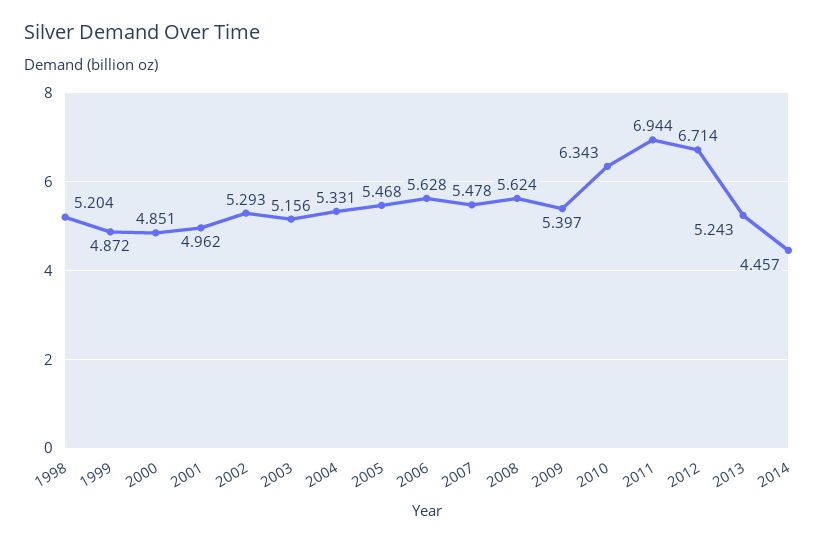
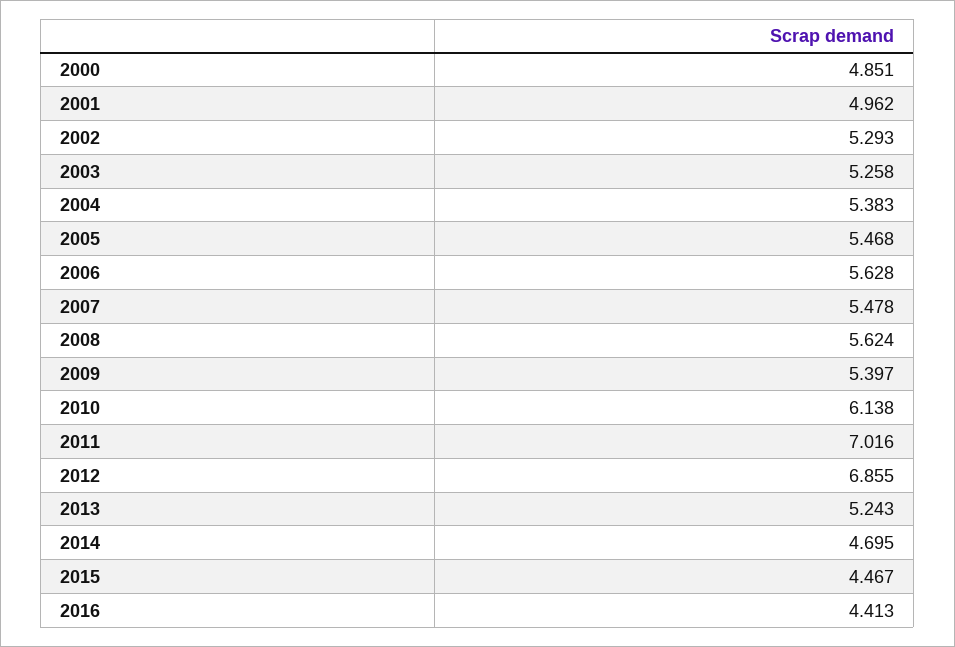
1998: 5.204 -> none
1999: 4.872 -> none
2003: 5.156 -> 5.258
2004: 5.331 -> 5.383
2010: 6.343 -> 6.138
2011: 6.944 -> 7.016
2012: 6.714 -> 6.855
2014: 4.457 -> 4.695
2015: none -> 4.467
2016: none -> 4.413

